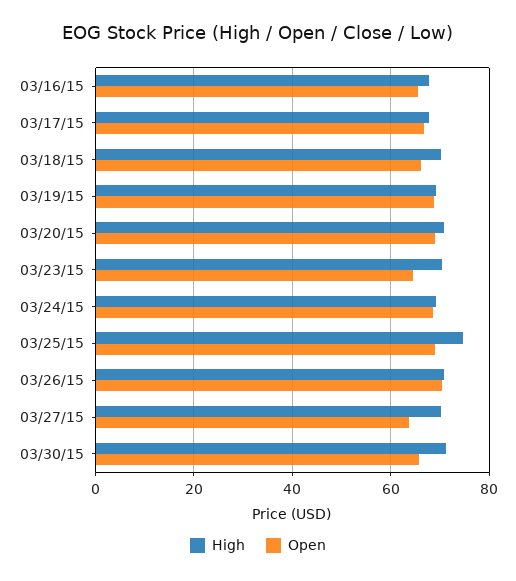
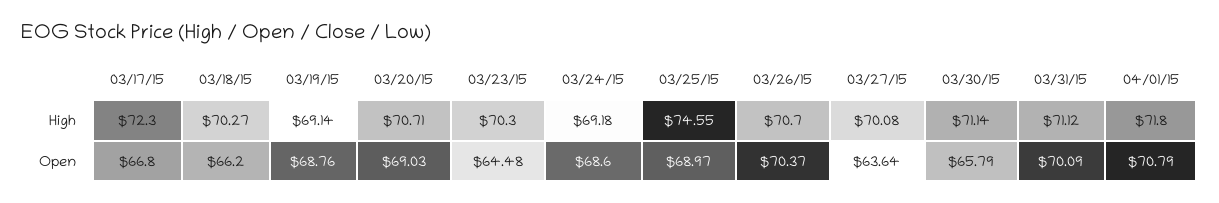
High, 03/16/15: 68 -> none
Open, 03/16/15: 66 -> none
High, 03/17/15: 68 -> 72.3
High, 03/31/15: none -> 71.12
High, 04/01/15: none -> 71.8
Open, 03/31/15: none -> 70.09
Open, 04/01/15: none -> 70.79

